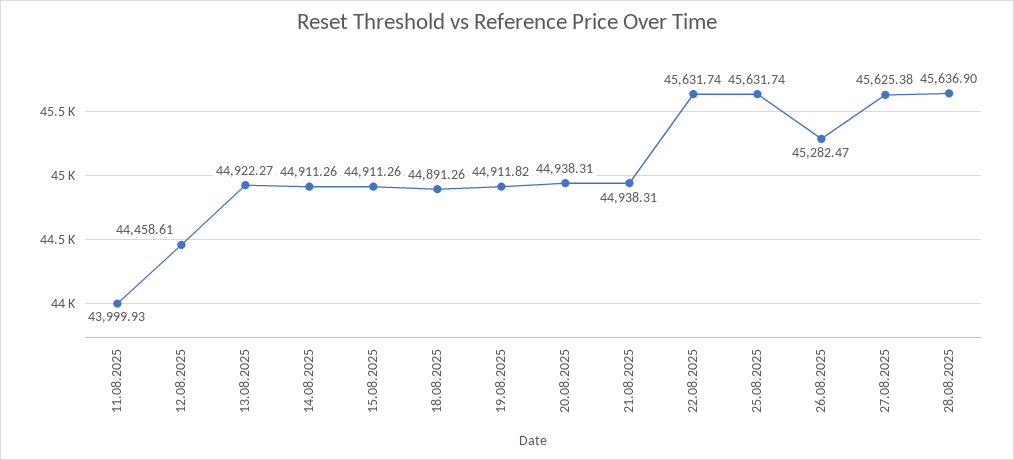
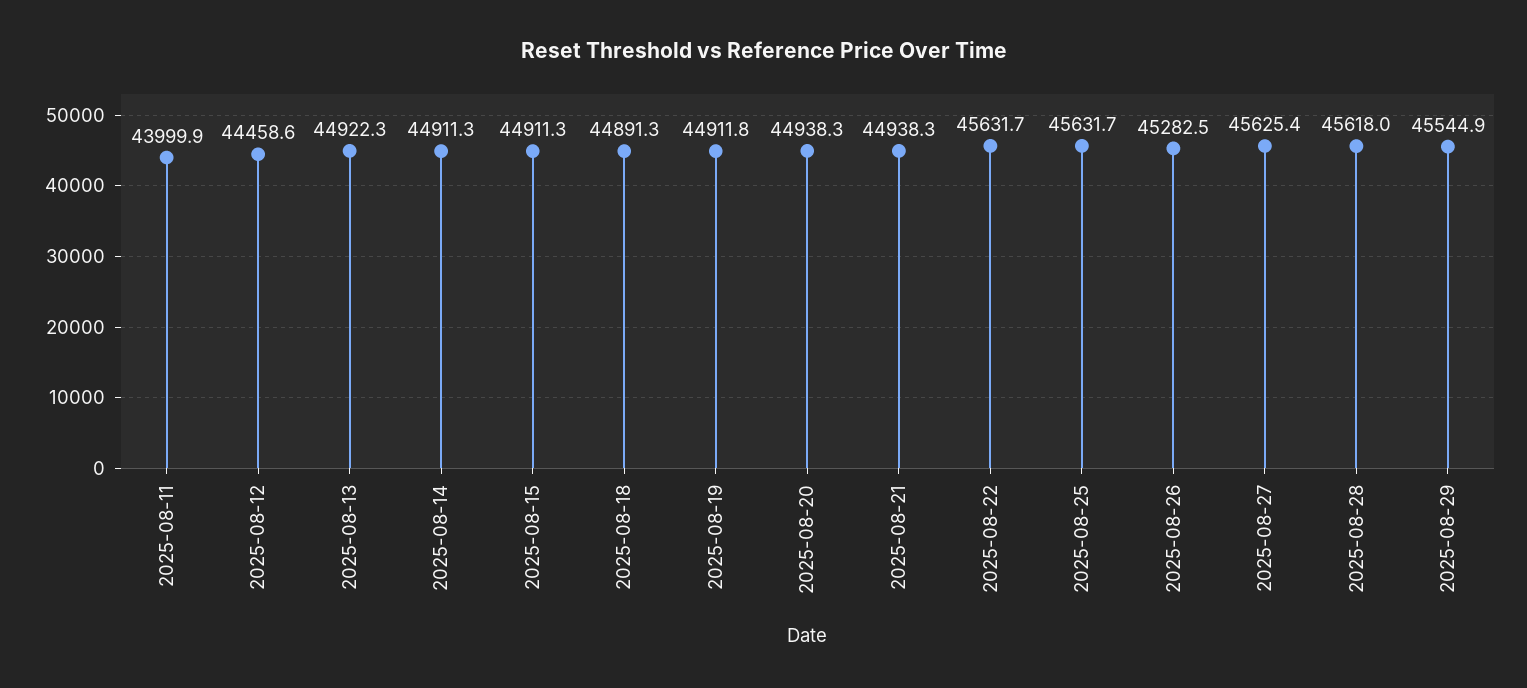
28.08.2025: 45636.9 -> 45618
2025-08-29: none -> 45544.9

